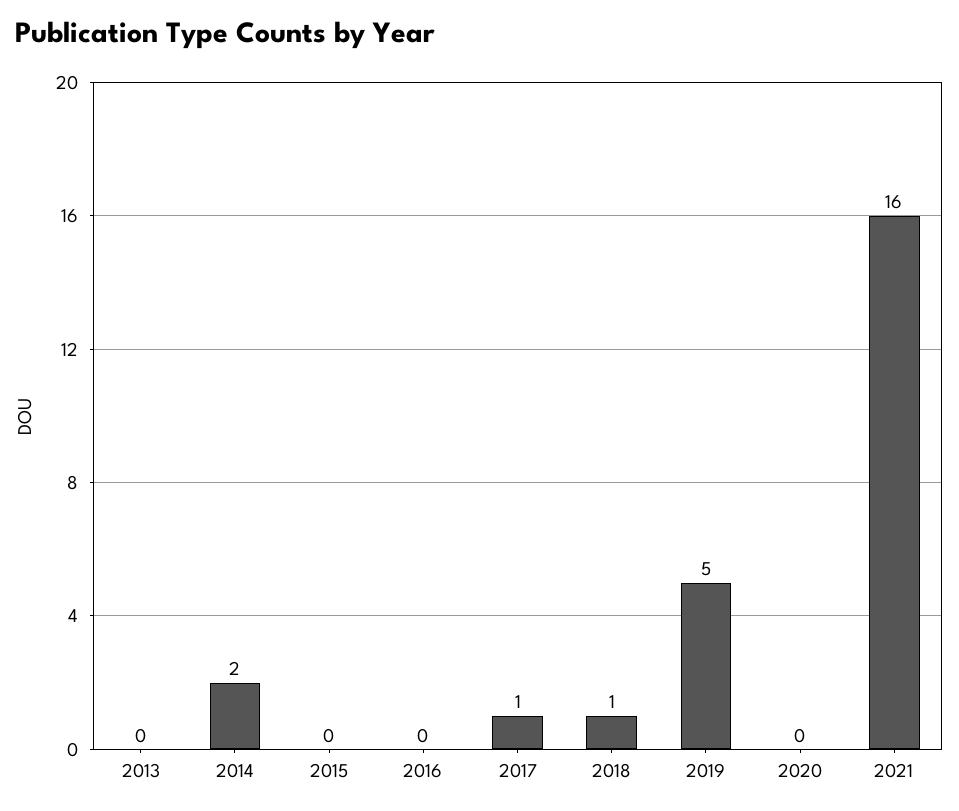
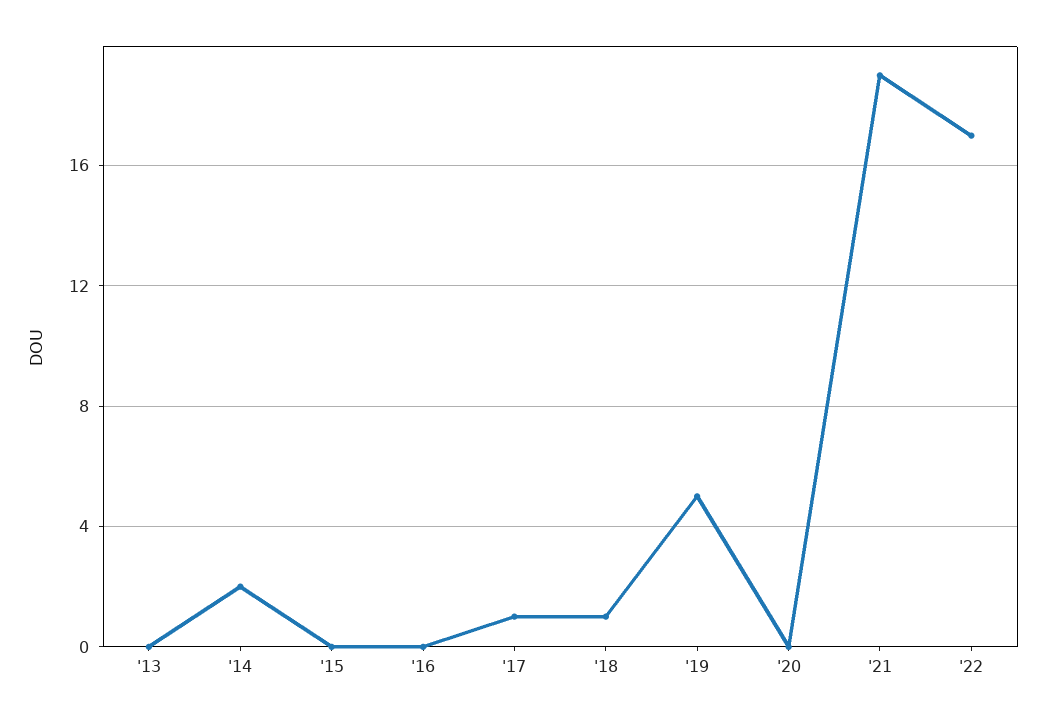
2021: 16 -> 19
'22: none -> 17

